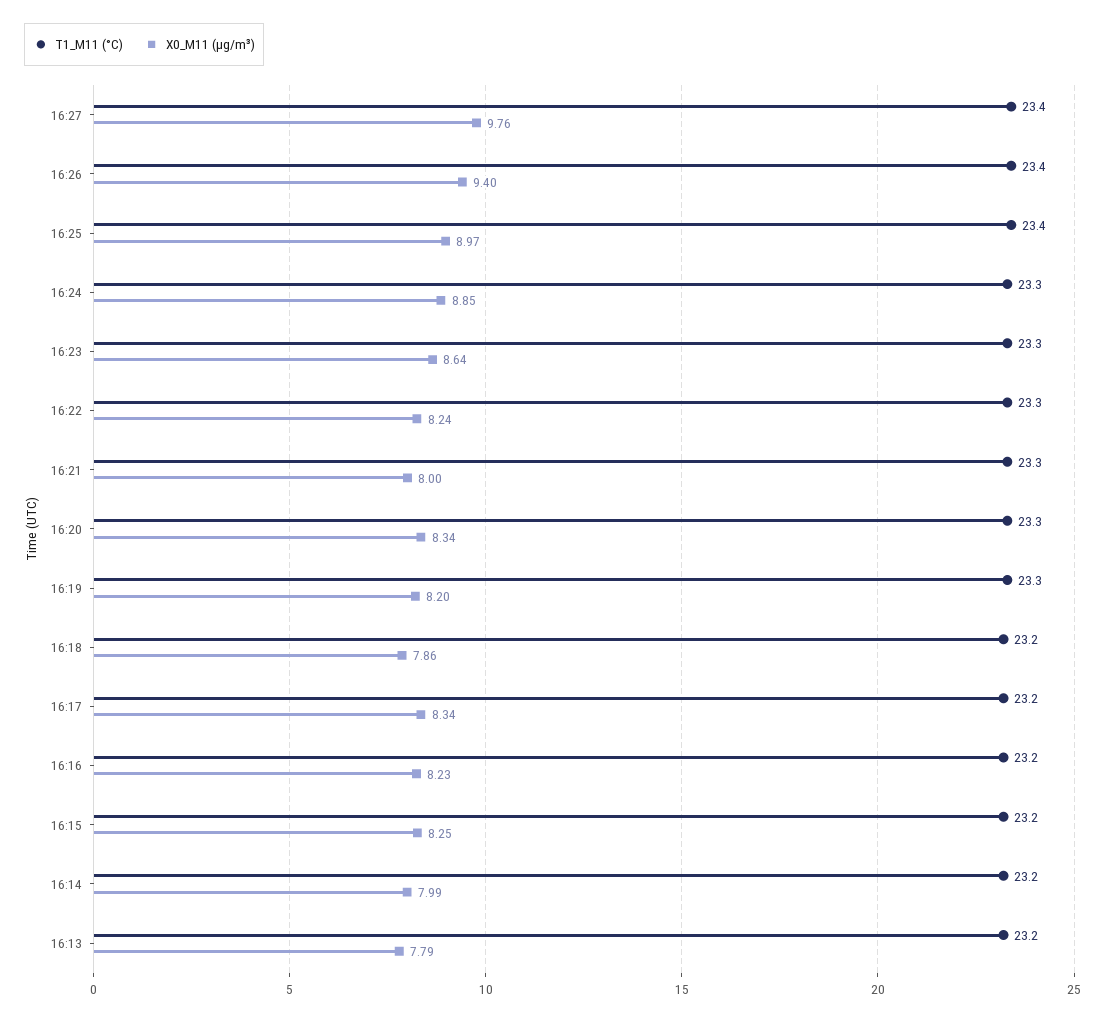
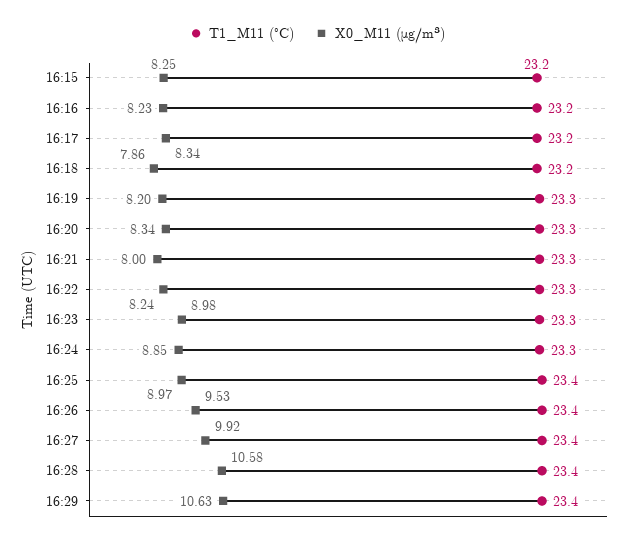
X0_M11 (μg/m³), 16:27: 9.76 -> 9.92
X0_M11 (μg/m³), 16:26: 9.4 -> 9.53
X0_M11 (μg/m³), 16:23: 8.64 -> 8.98
T1_M11 (°C), 16:14: 23.2 -> none
X0_M11 (μg/m³), 16:14: 7.99 -> none
T1_M11 (°C), 16:13: 23.2 -> none
X0_M11 (μg/m³), 16:13: 7.79 -> none
T1_M11 (°C), 16:28: none -> 23.4
X0_M11 (μg/m³), 16:28: none -> 10.58
T1_M11 (°C), 16:29: none -> 23.4
X0_M11 (μg/m³), 16:29: none -> 10.63

